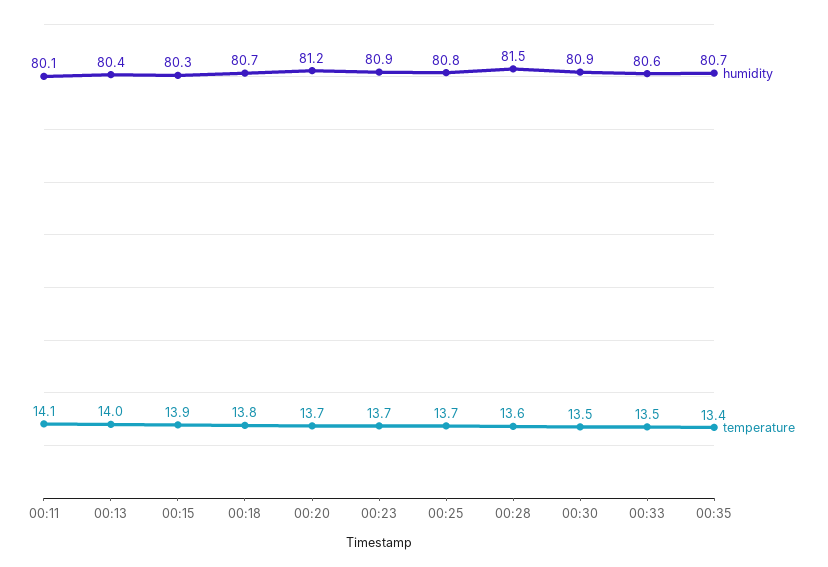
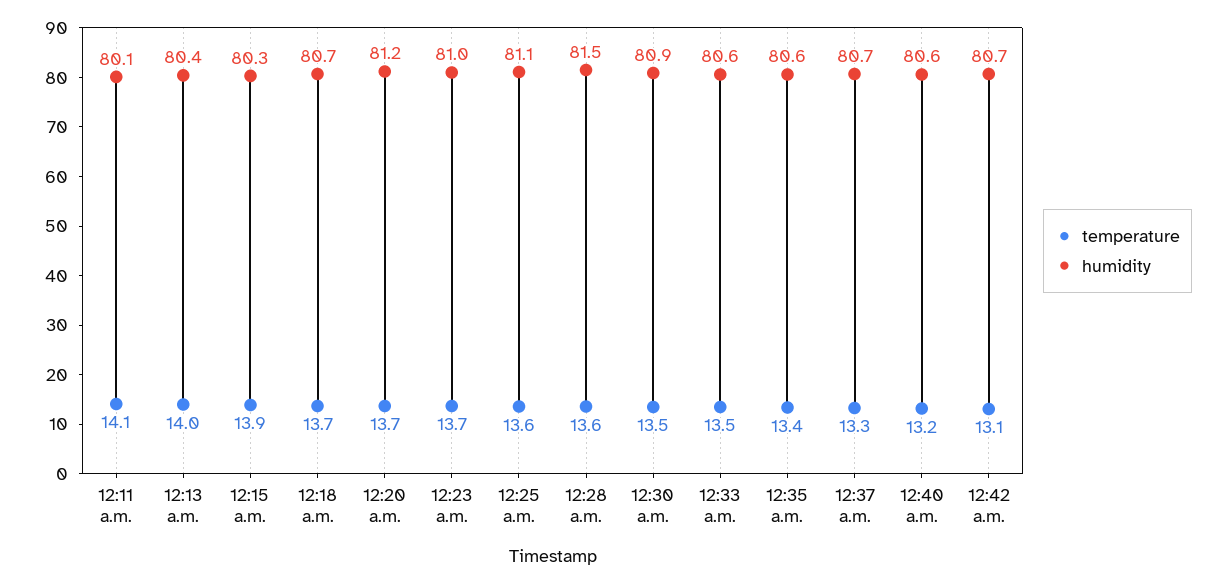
temperature, 00:18: 13.8 -> 13.7
humidity, 00:23: 80.9 -> 81
humidity, 00:25: 80.8 -> 81.1
temperature, 00:25: 13.7 -> 13.6
humidity, 00:35: 80.7 -> 80.6
temperature, 12:37 a.m.: none -> 13.3
humidity, 12:37 a.m.: none -> 80.7
temperature, 12:40 a.m.: none -> 13.2
humidity, 12:40 a.m.: none -> 80.6
temperature, 12:42 a.m.: none -> 13.1
humidity, 12:42 a.m.: none -> 80.7

